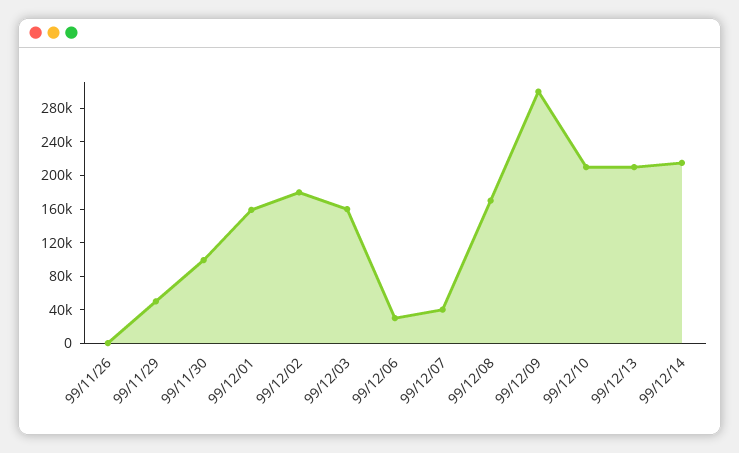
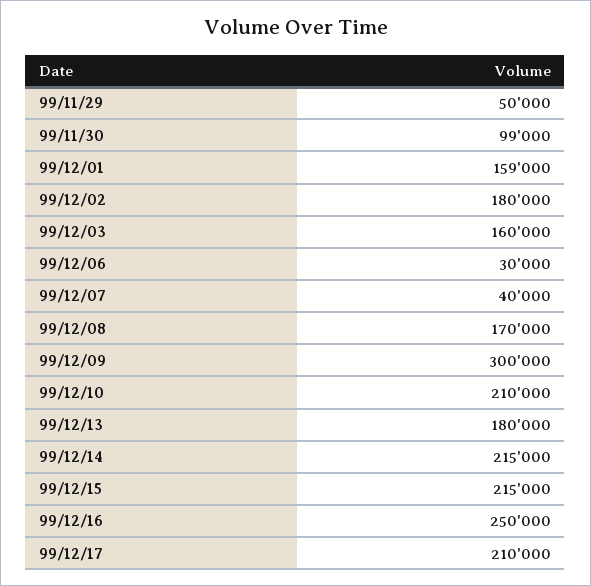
99/11/26: 0 -> none
99/12/13: 210000 -> 180000
99/12/15: none -> 215000
99/12/16: none -> 250000
99/12/17: none -> 210000

